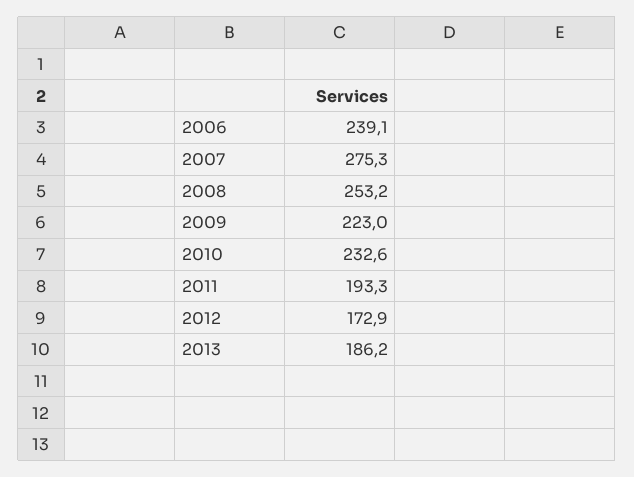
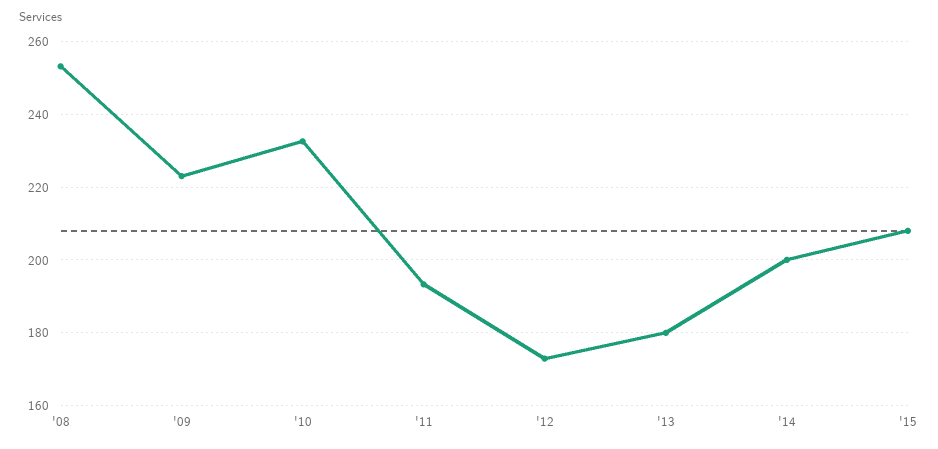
2006: 239.1 -> none
2007: 275.3 -> none
2013: 186.2 -> 180
'14: none -> 200
'15: none -> 208

